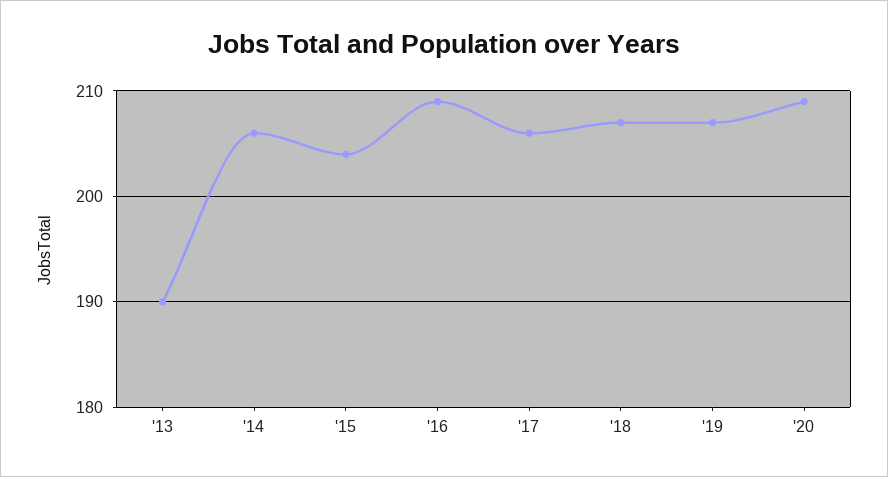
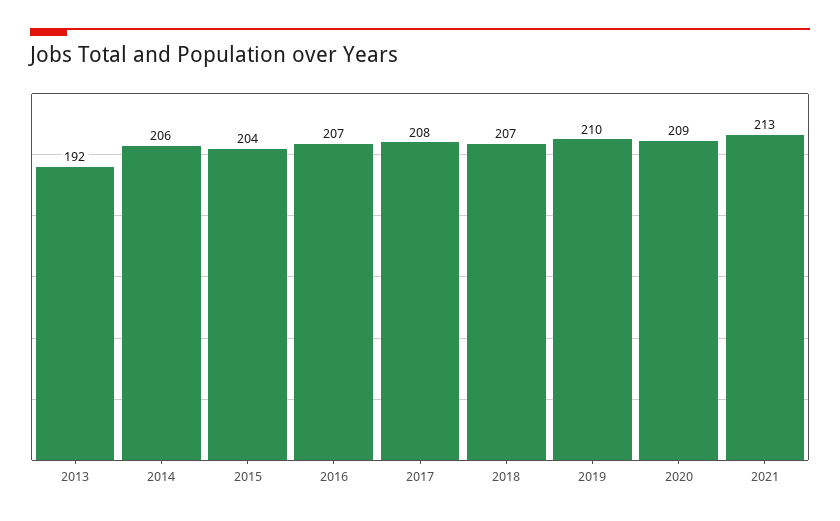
'13: 190 -> 192
'16: 209 -> 207
'17: 206 -> 208
'19: 207 -> 210
2021: none -> 213

